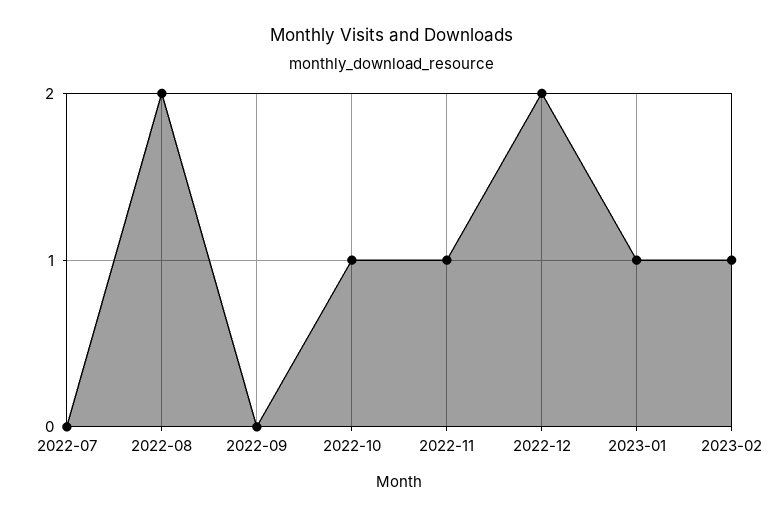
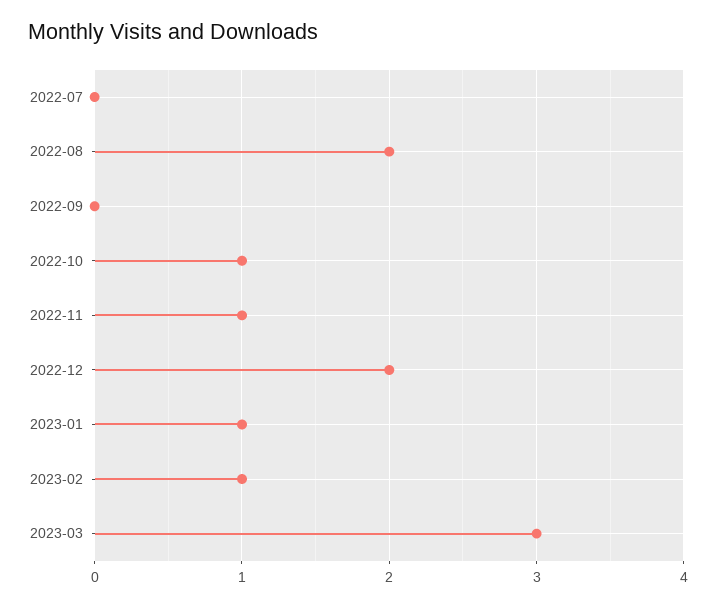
2023-03: none -> 3

